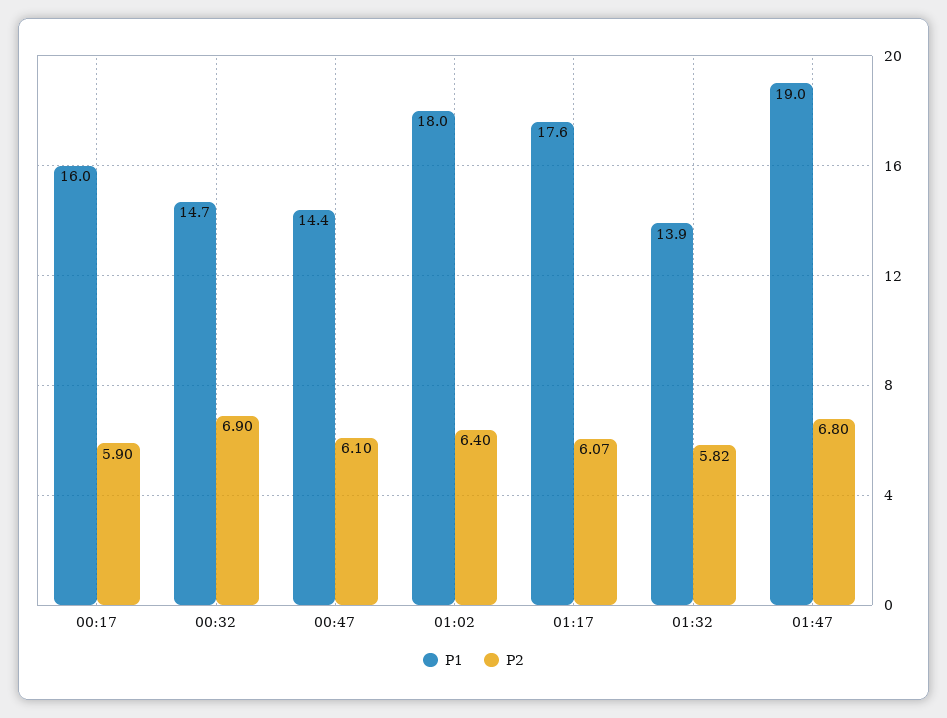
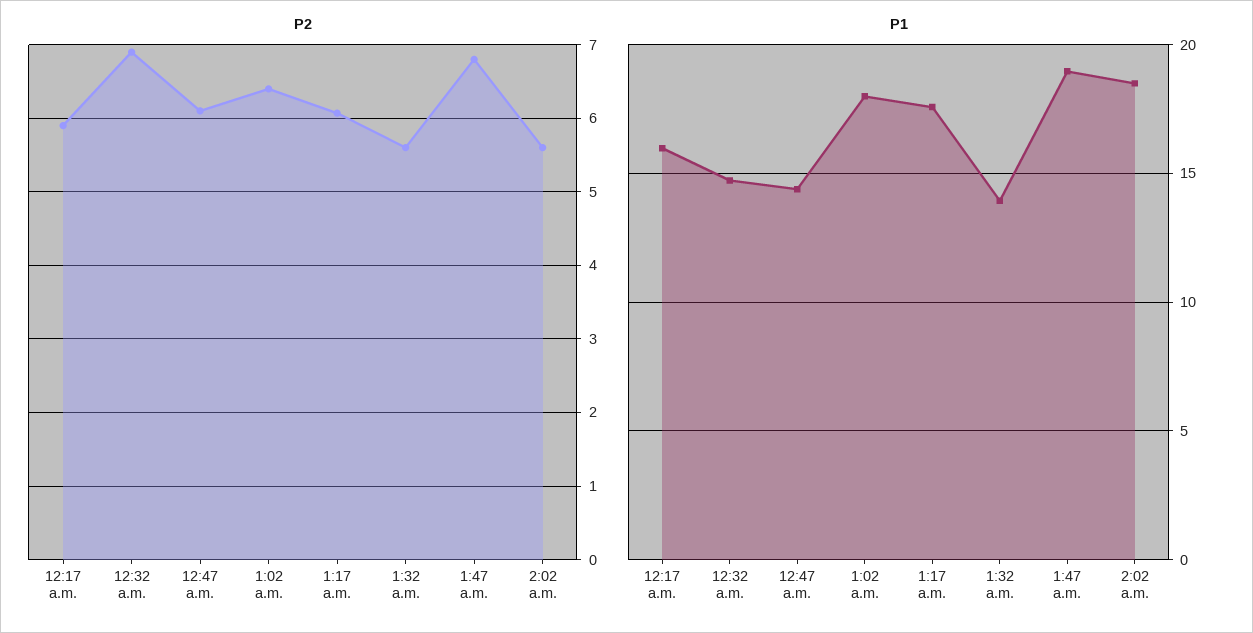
P2, 01:32: 5.82 -> 5.6
P2, 2:02 a.m.: none -> 5.6
P1, 2:02 a.m.: none -> 18.5

